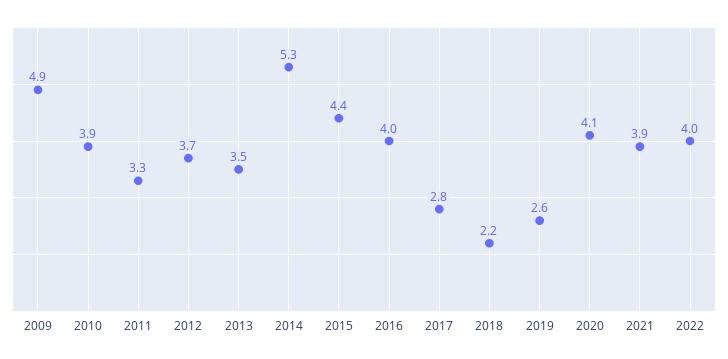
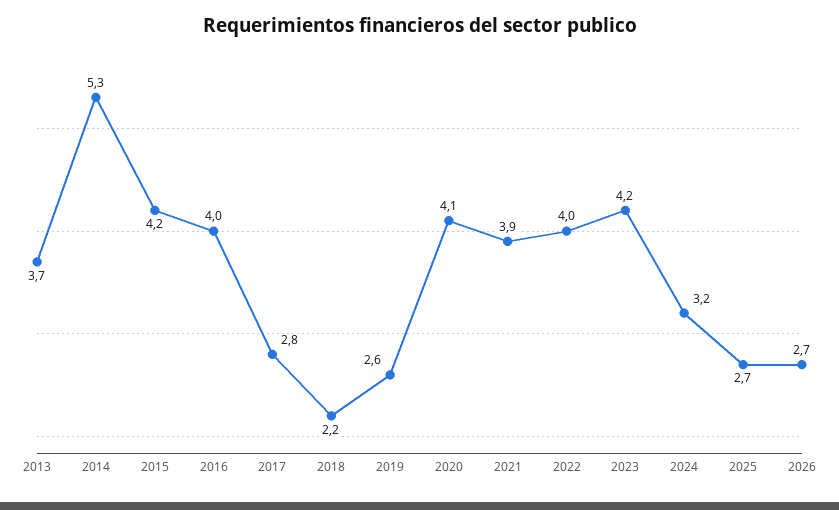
2009: 4.9 -> none
2010: 3.9 -> none
2011: 3.3 -> none
2012: 3.7 -> none
2013: 3.5 -> 3.7
2015: 4.4 -> 4.2
2023: none -> 4.2
2024: none -> 3.2
2025: none -> 2.7
2026: none -> 2.7

